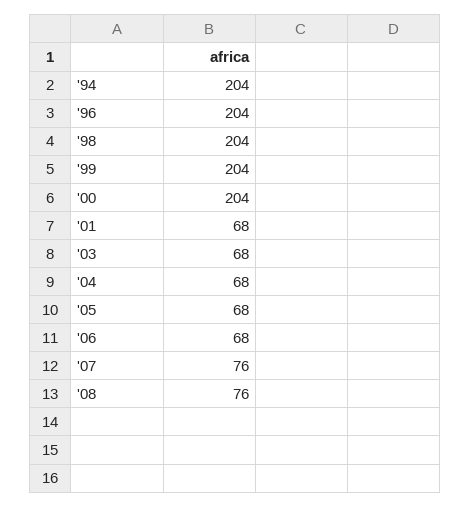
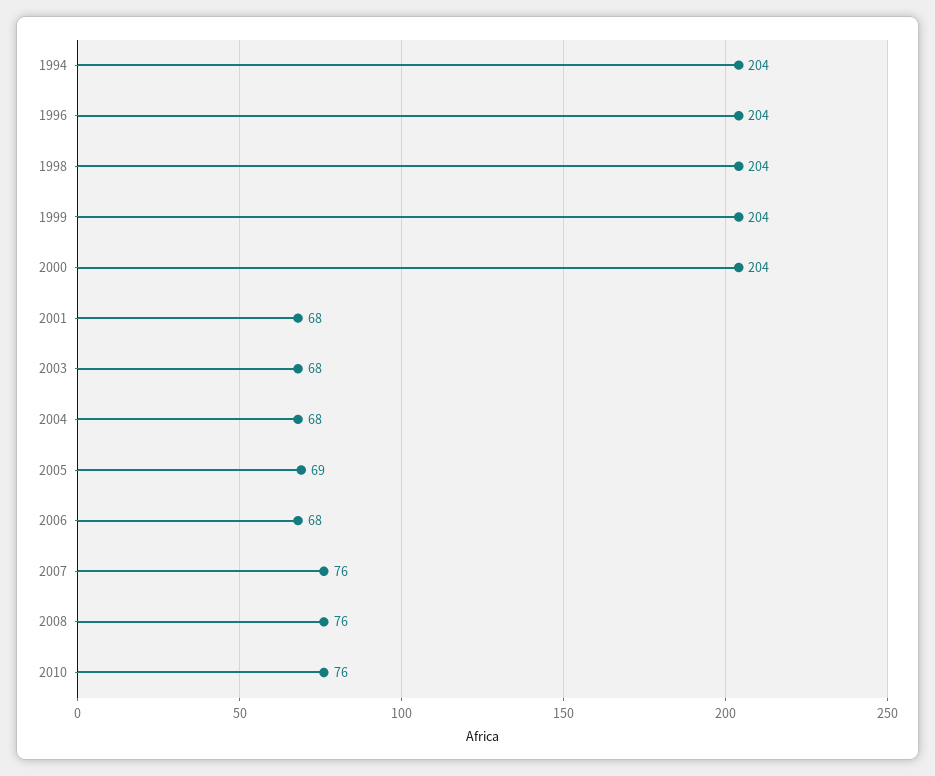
'05: 68 -> 69
2010: none -> 76

